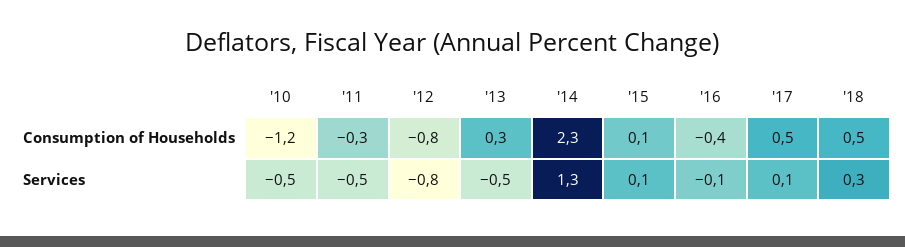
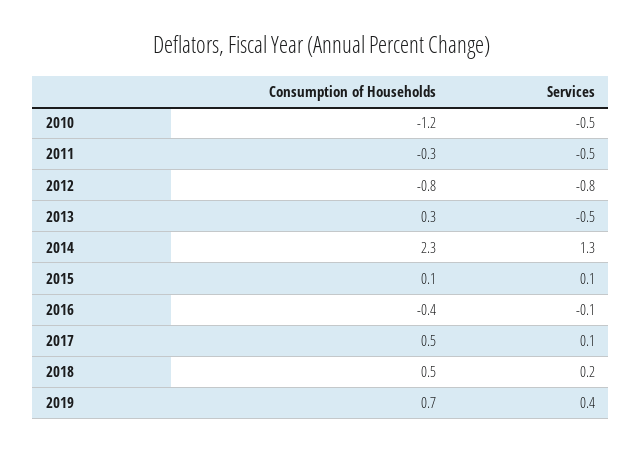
'18, Services: 0.3 -> 0.2
2019, Consumption of Households: none -> 0.7
2019, Services: none -> 0.4

